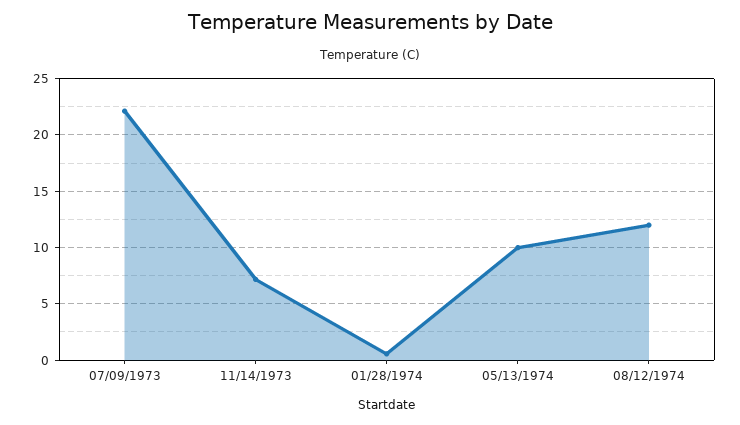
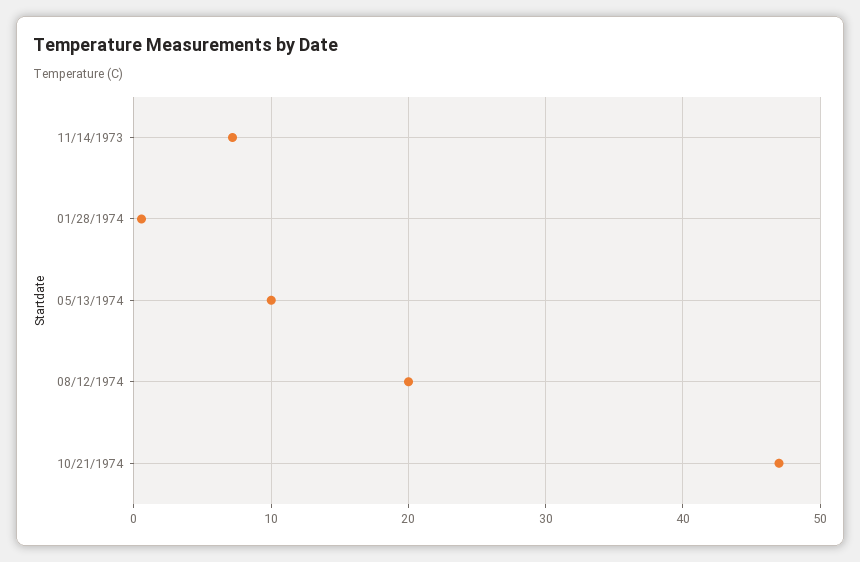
07/09/1973: 22 -> none
08/12/1974: 12 -> 20
10/21/1974: none -> 47

